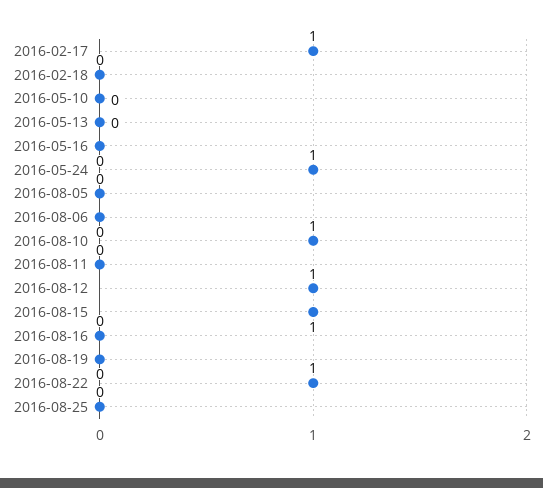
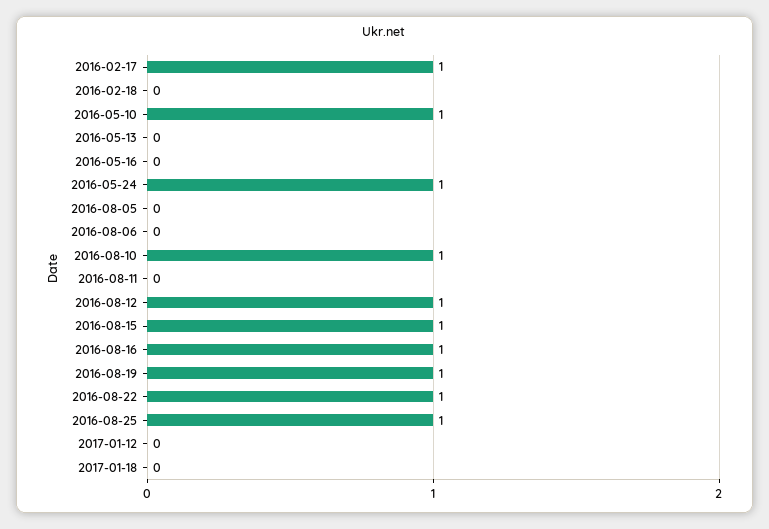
2016-05-10: 0 -> 1
2016-08-16: 0 -> 1
2016-08-19: 0 -> 1
2016-08-25: 0 -> 1
2017-01-12: none -> 0
2017-01-18: none -> 0

